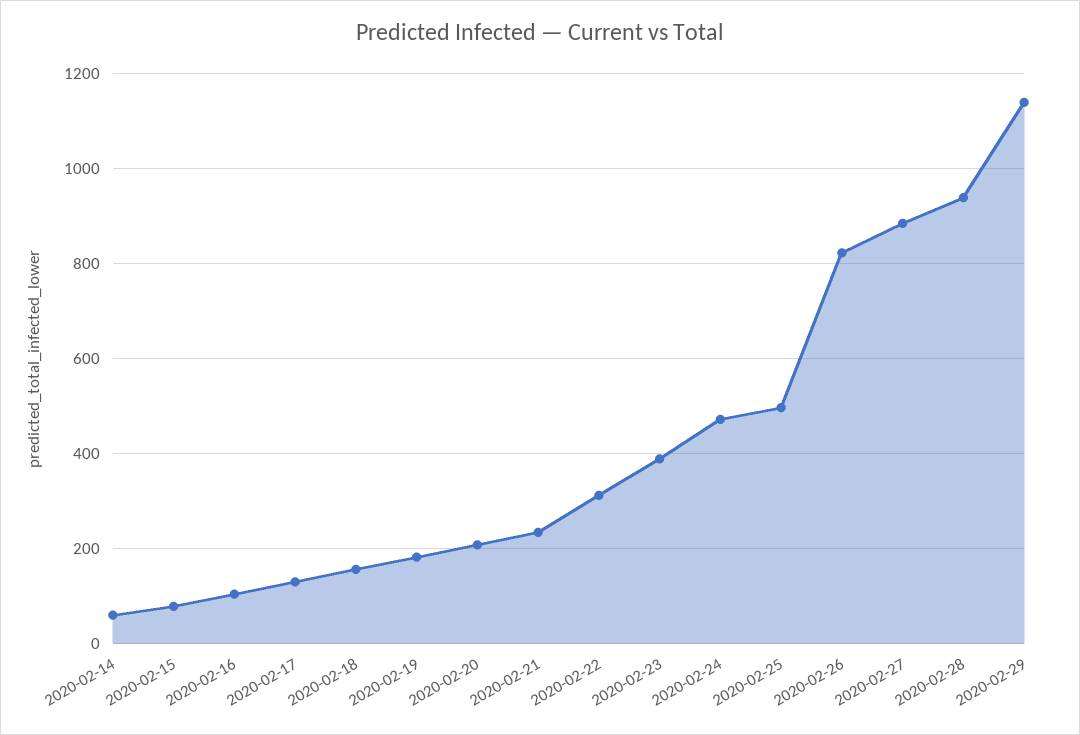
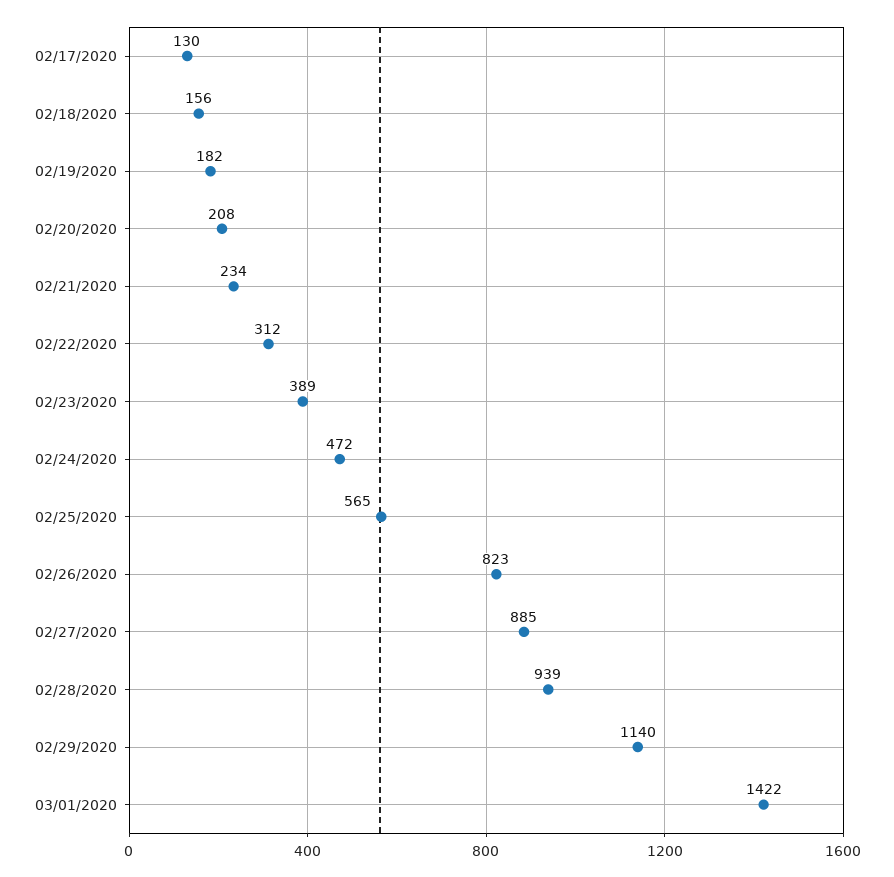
2020-02-14: 60 -> none
2020-02-15: 80 -> none
2020-02-16: 100 -> none
2020-02-25: 500 -> 565
03/01/2020: none -> 1422

